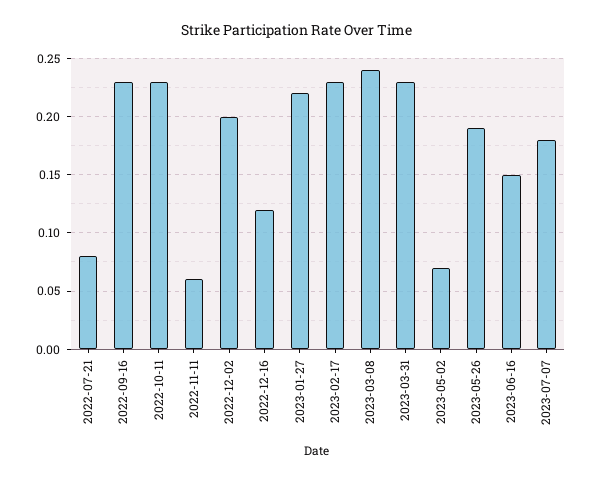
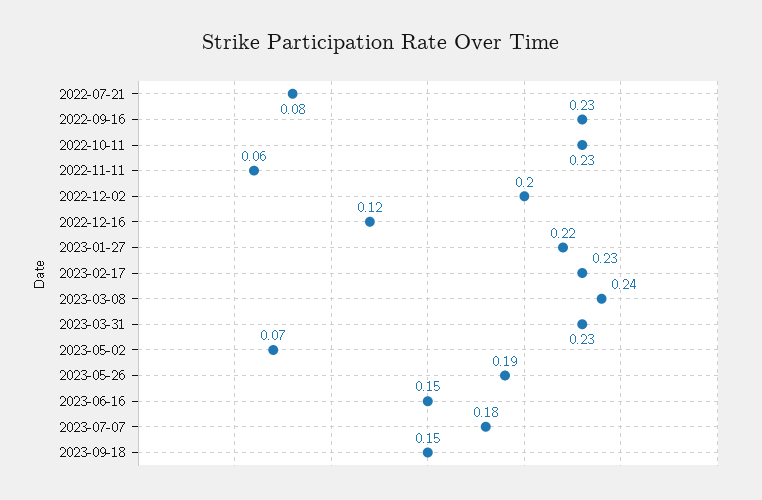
2023-09-18: none -> 0.15

